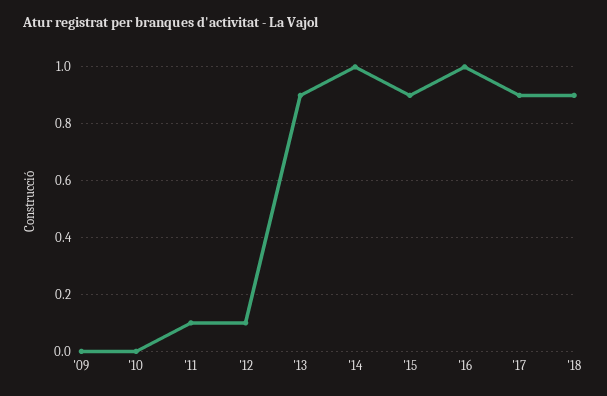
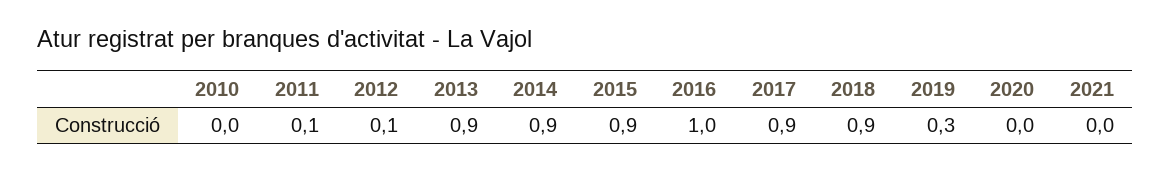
'09: 0 -> none
'14: 1 -> 0.9
2019: none -> 0.3
2020: none -> 0
2021: none -> 0

